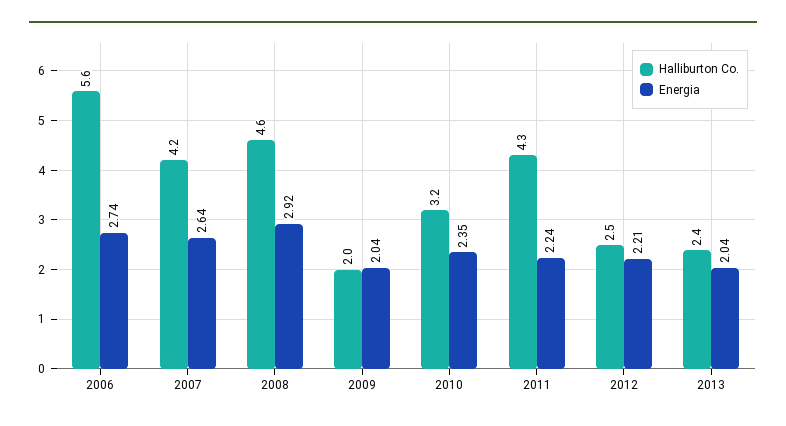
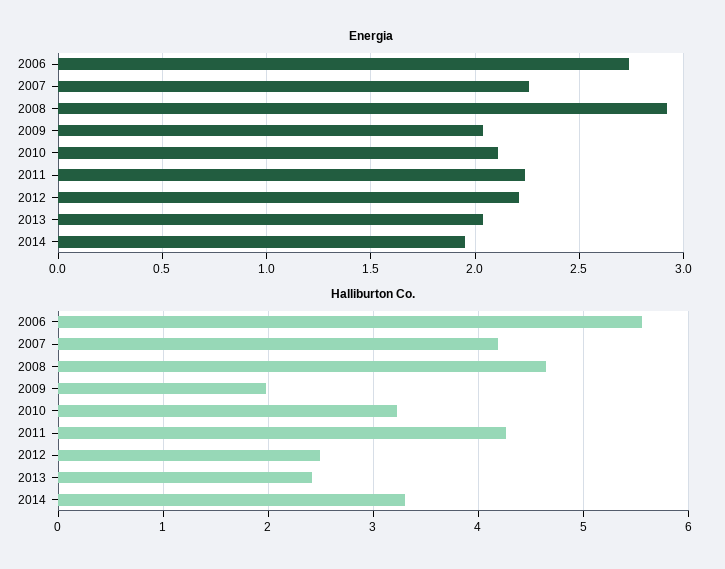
Energia, 2007: 2.64 -> 2.25
Energia, 2010: 2.35 -> 2.1
Energia, 2014: none -> 1.95
Halliburton Co., 2014: none -> 3.3

